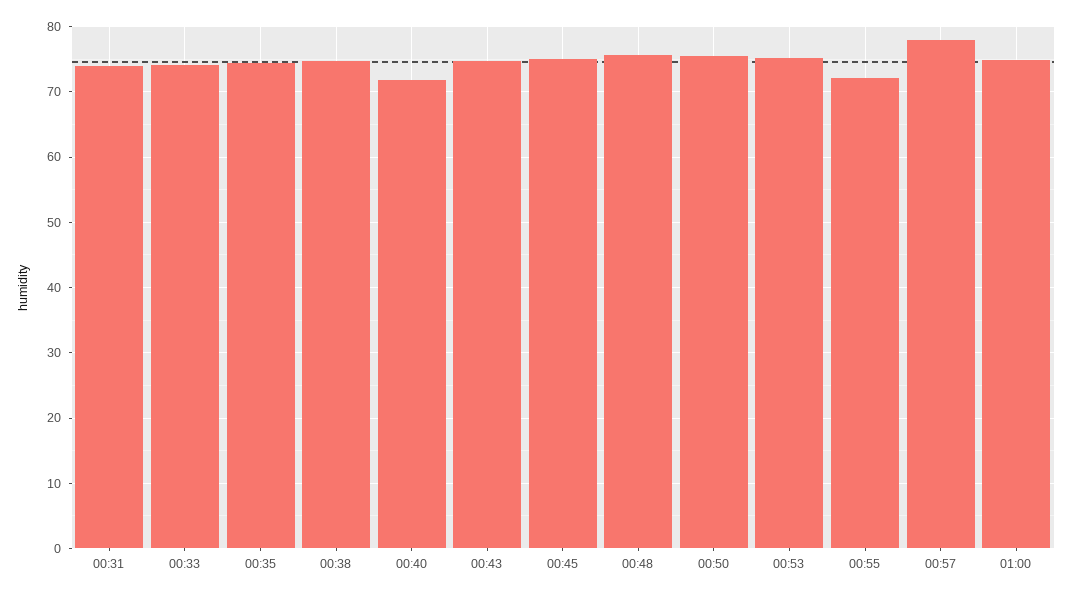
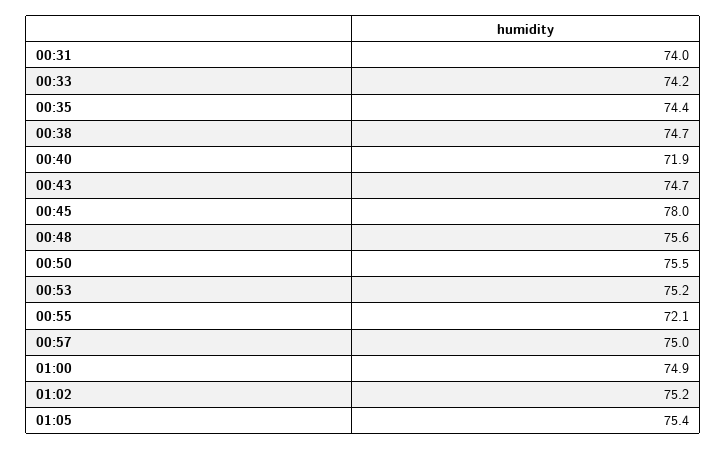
00:45: 75 -> 78
00:57: 78 -> 75
01:02: none -> 75.2
01:05: none -> 75.4

